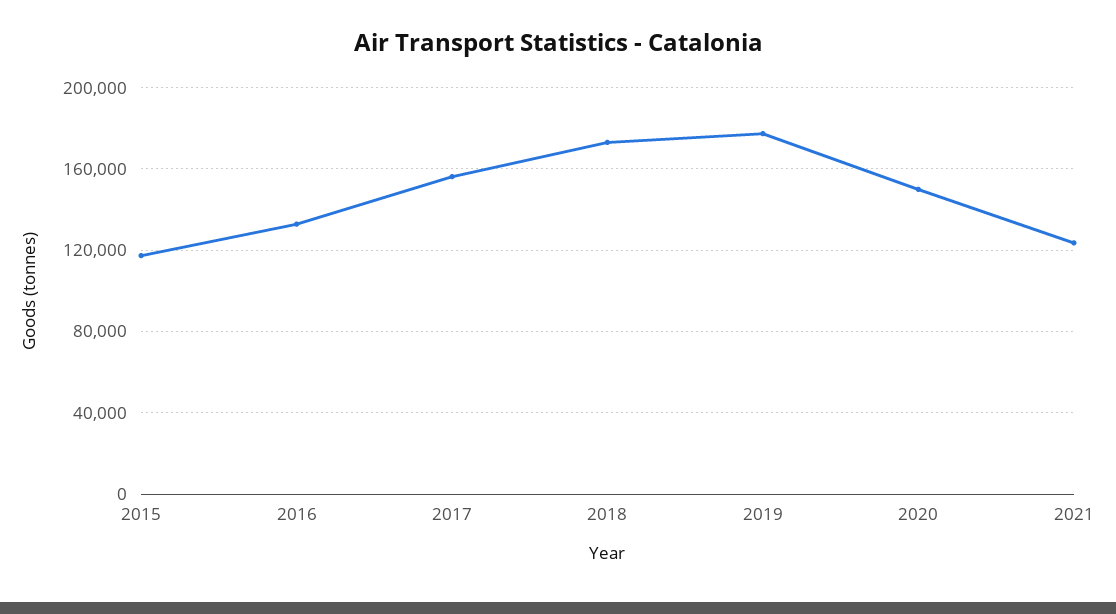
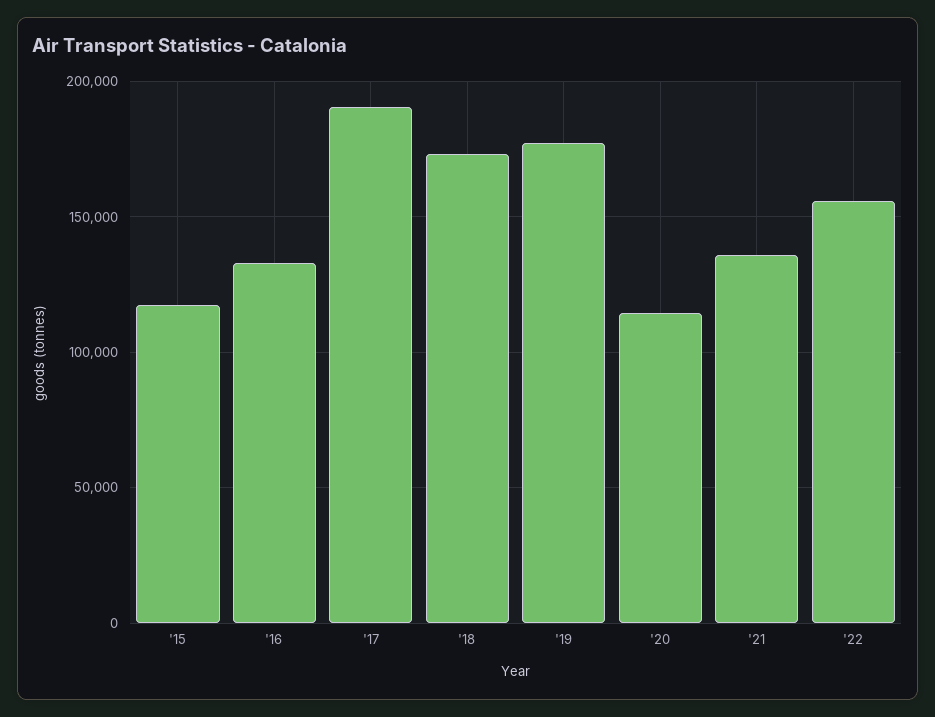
2017: 155000 -> 190000
2020: 150000 -> 115000
2021: 125000 -> 135000
'22: none -> 155000

